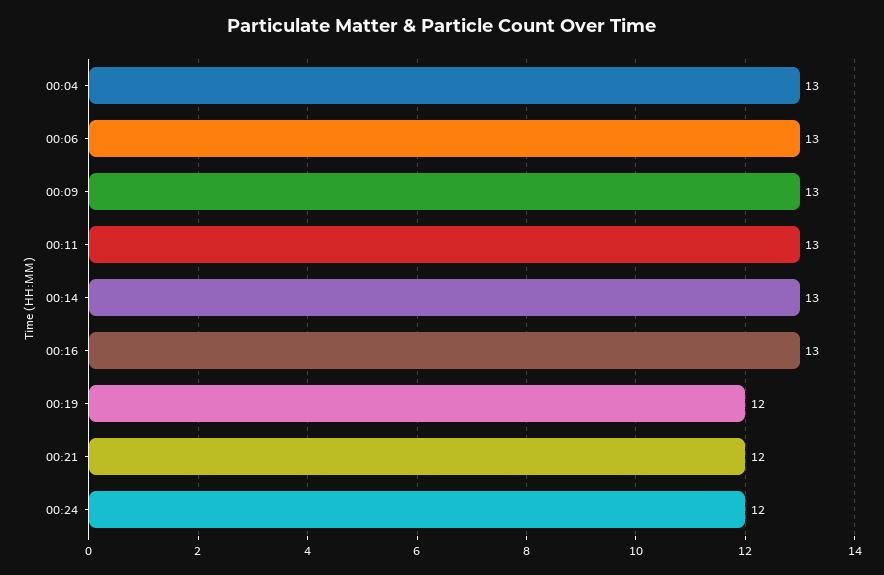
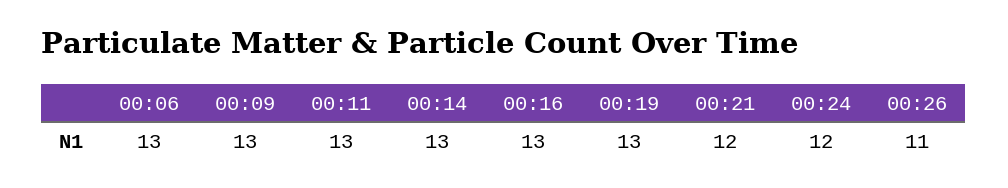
00:04: 13 -> none
00:19: 12 -> 13
00:26: none -> 11

